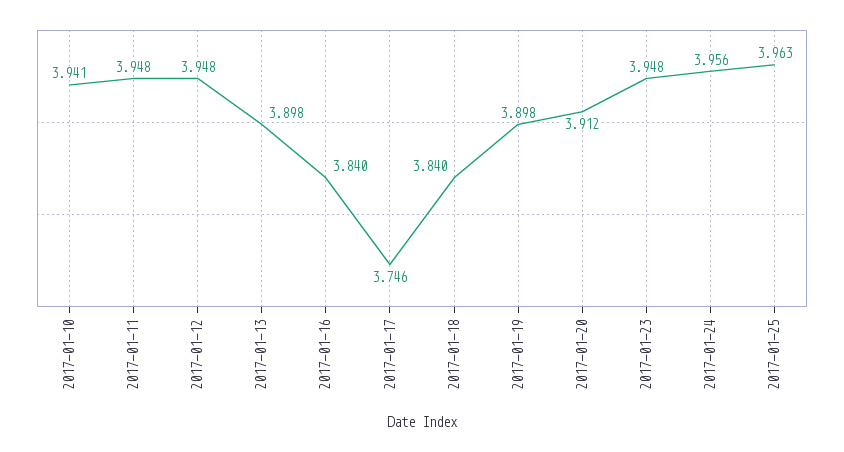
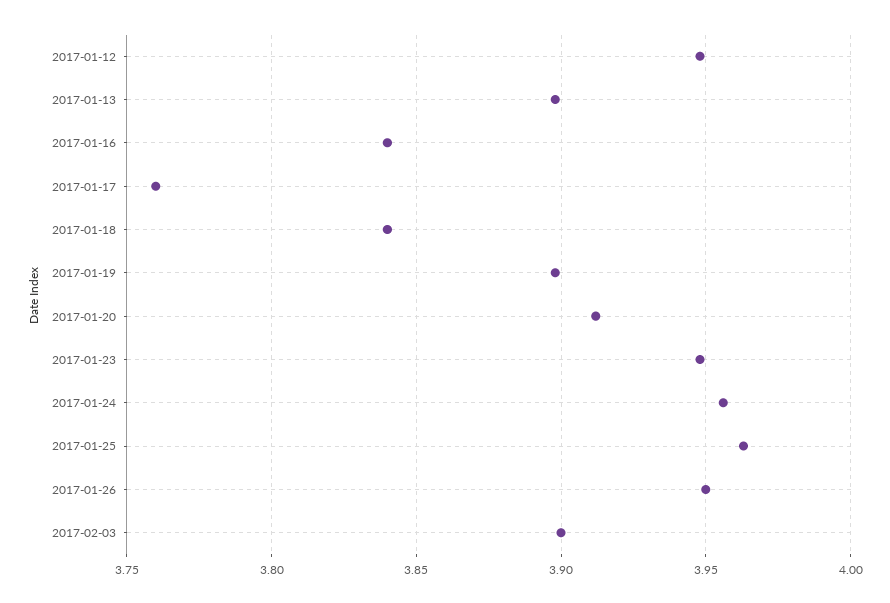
2017-01-10: 3.941 -> none
2017-01-11: 3.948 -> none
2017-01-17: 3.746 -> 3.76
2017-01-26: none -> 3.95
2017-02-03: none -> 3.9

